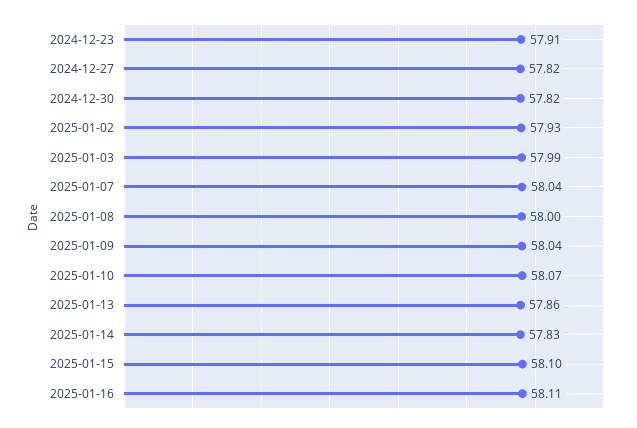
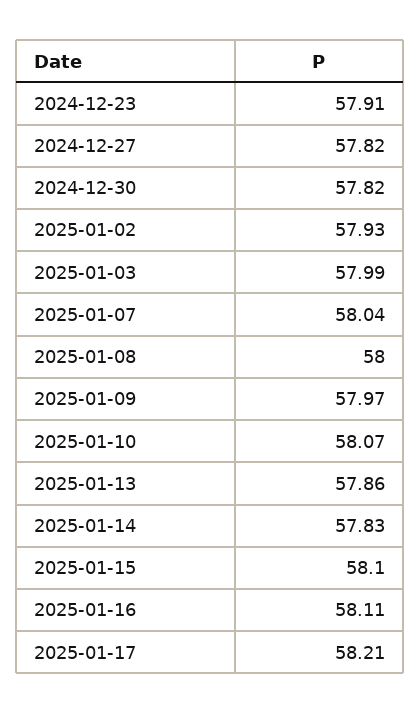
2025-01-09: 58.04 -> 57.97
2025-01-17: none -> 58.21

